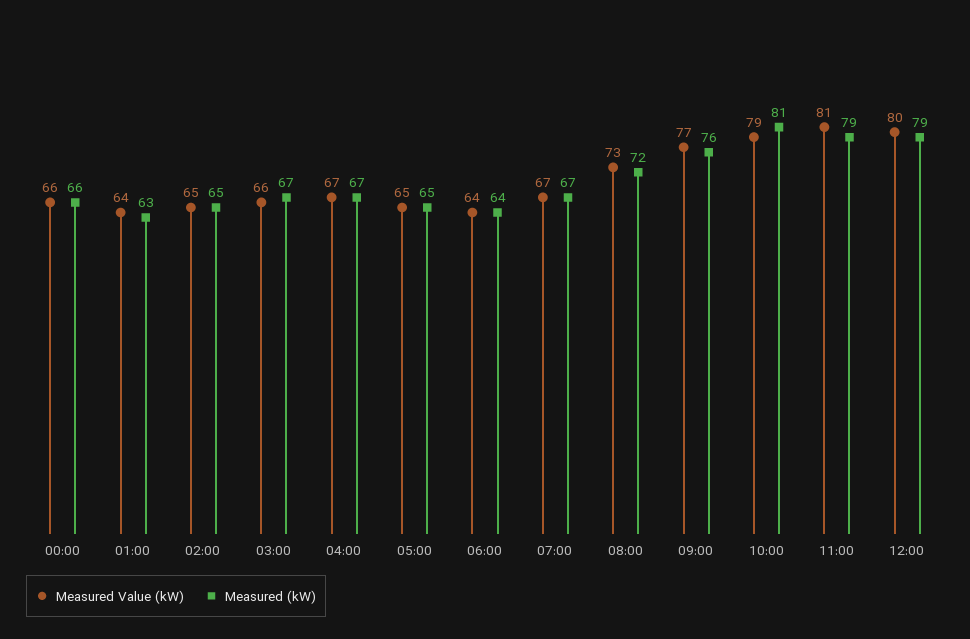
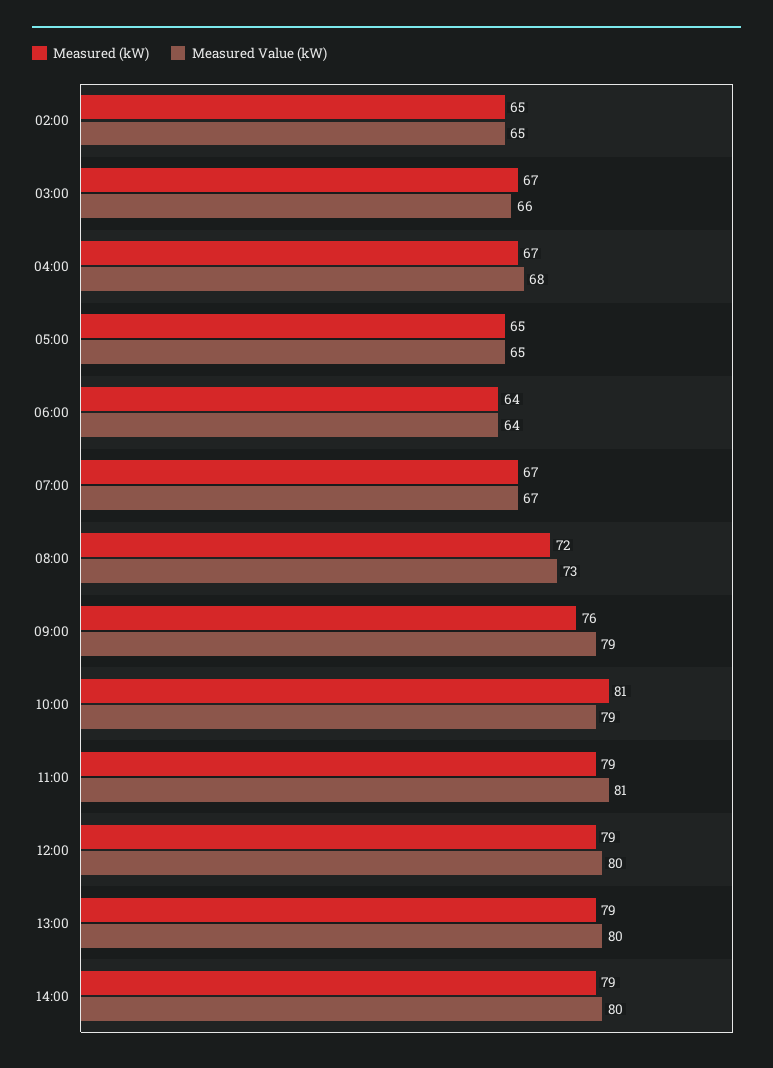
Measured Value (kW), 00:00: 66 -> none
Measured (kW), 00:00: 66 -> none
Measured Value (kW), 01:00: 64 -> none
Measured (kW), 01:00: 63 -> none
Measured Value (kW), 04:00: 67 -> 68
Measured Value (kW), 09:00: 77 -> 79
Measured (kW), 13:00: none -> 79
Measured Value (kW), 13:00: none -> 80
Measured (kW), 14:00: none -> 79
Measured Value (kW), 14:00: none -> 80

